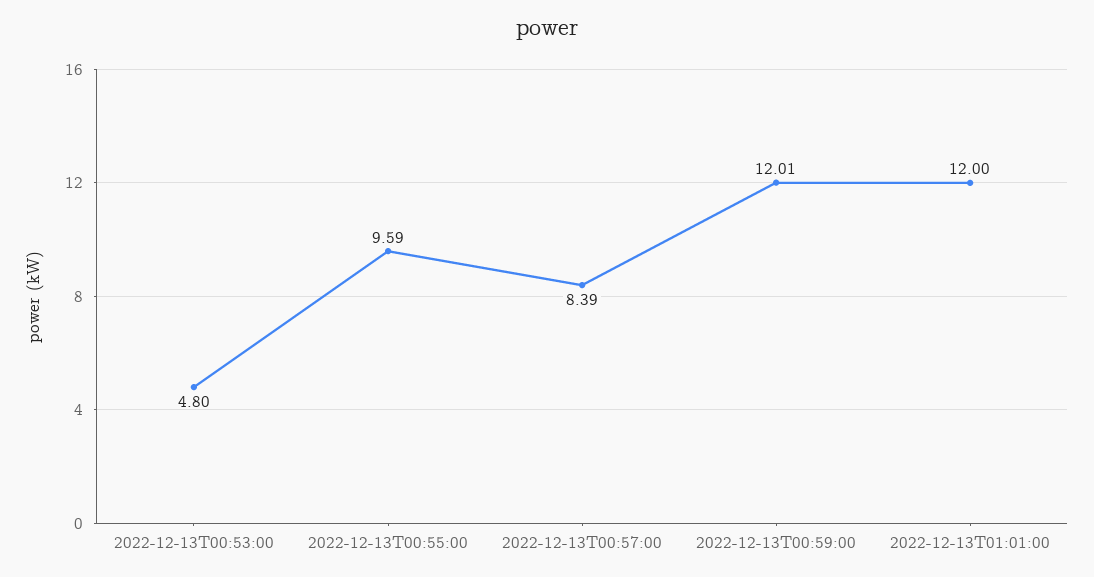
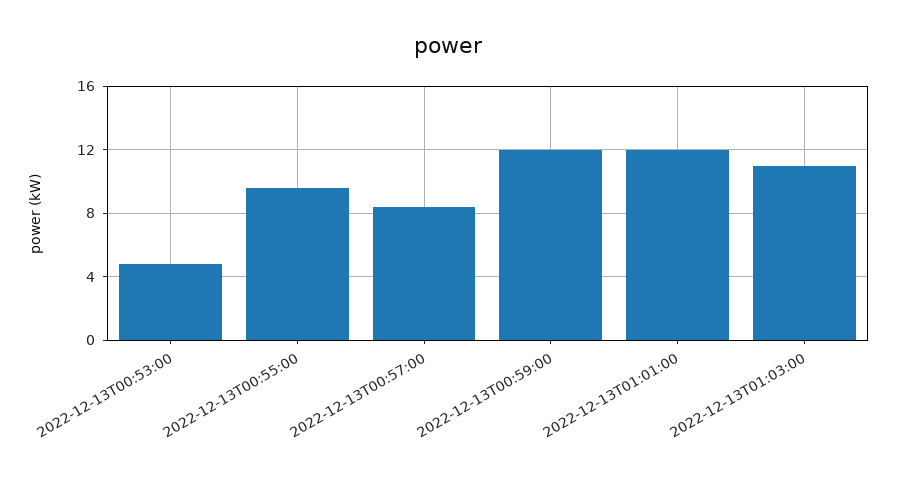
2022-12-13T01:03:00: none -> 11

